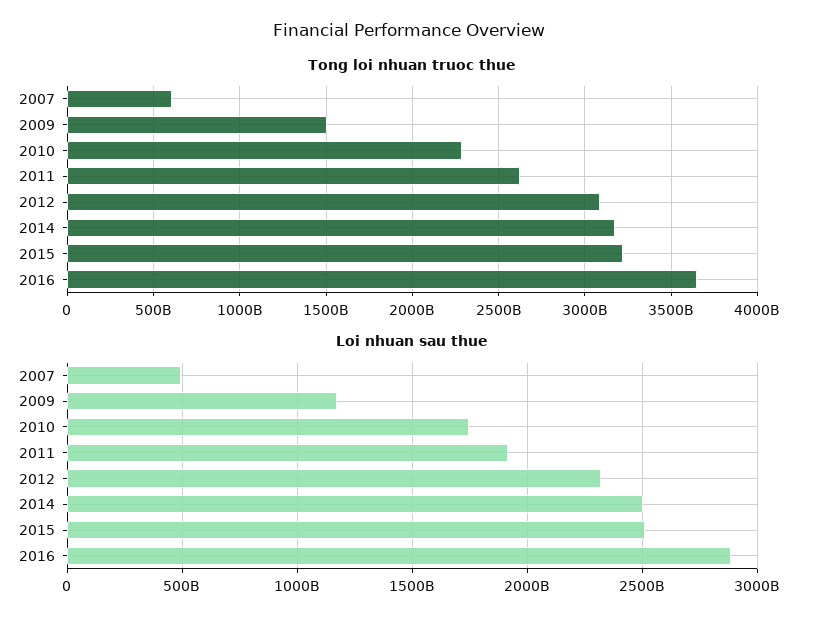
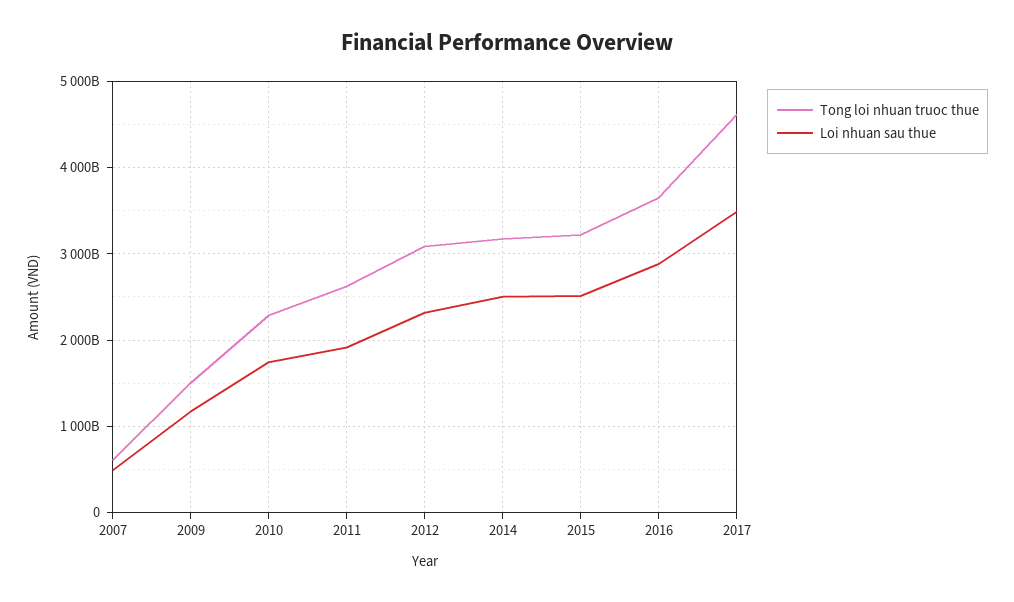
Tong loi nhuan truoc thue, 2017: none -> 4600000000000
Loi nhuan sau thue, 2017: none -> 3500000000000

